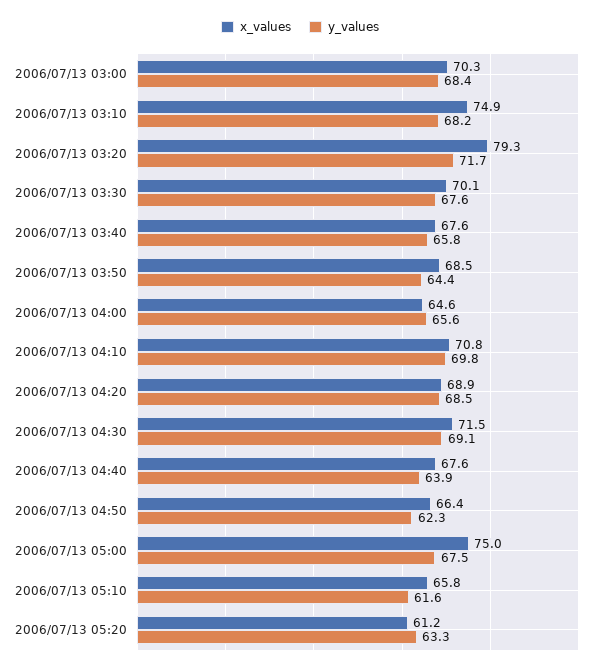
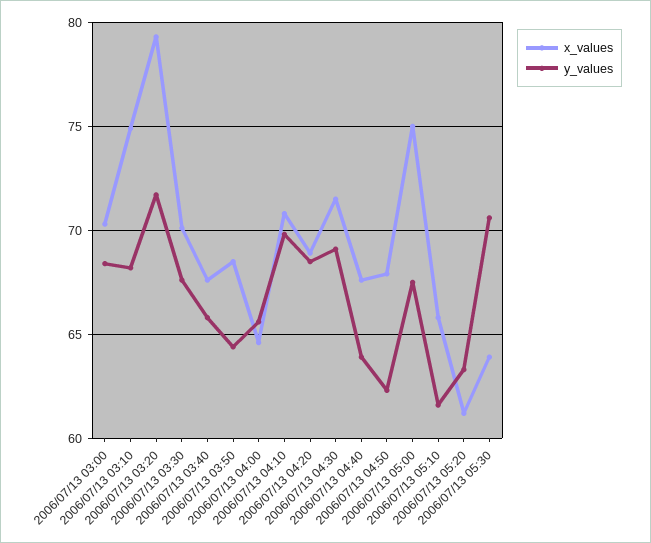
x_values, 2006/07/13 04:50: 66.4 -> 68
x_values, 2006/07/13 05:30: none -> 64
y_values, 2006/07/13 05:30: none -> 70.5

